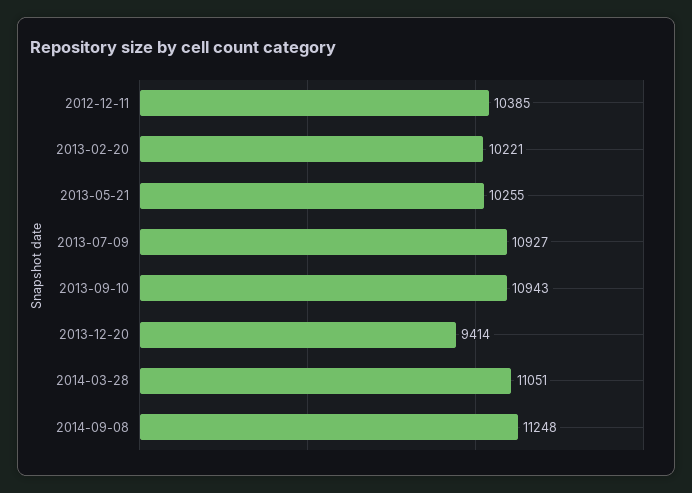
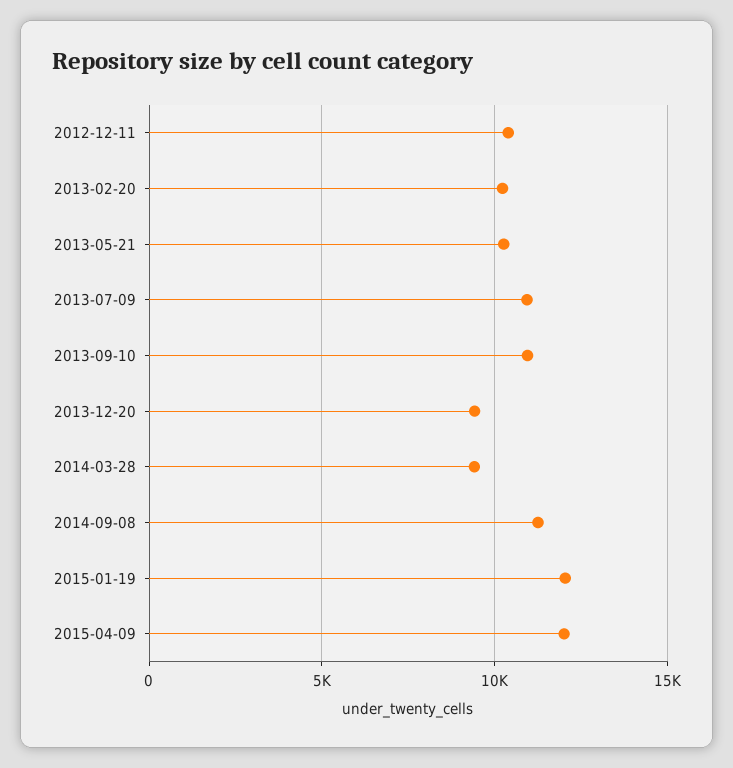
2014-03-28: 11051 -> 9500
2015-01-19: none -> 12000
2015-04-09: none -> 12000

